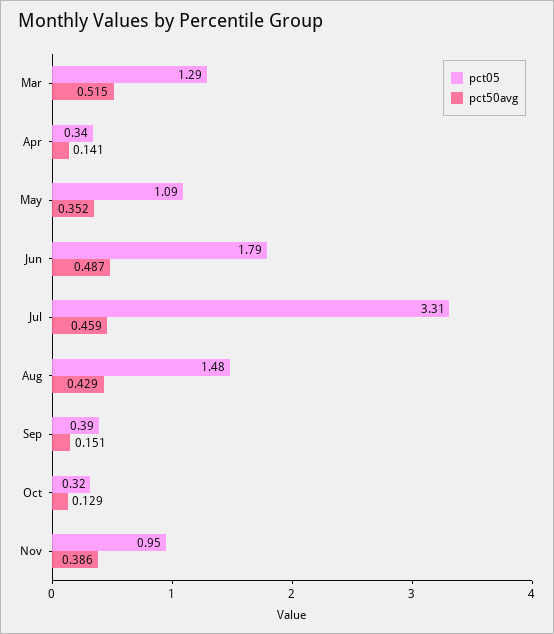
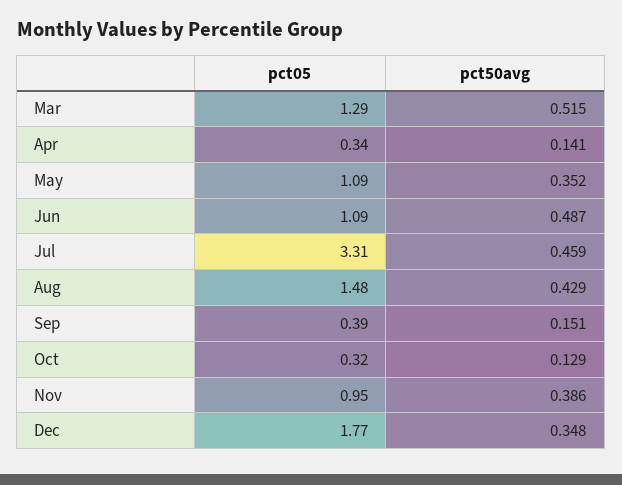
pct05, Jun: 1.79 -> 1.09
pct05, Dec: none -> 1.77
pct50avg, Dec: none -> 0.348

